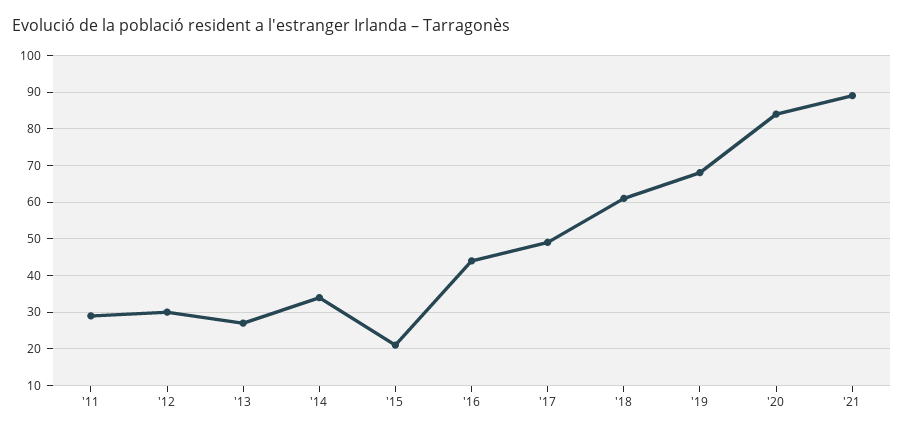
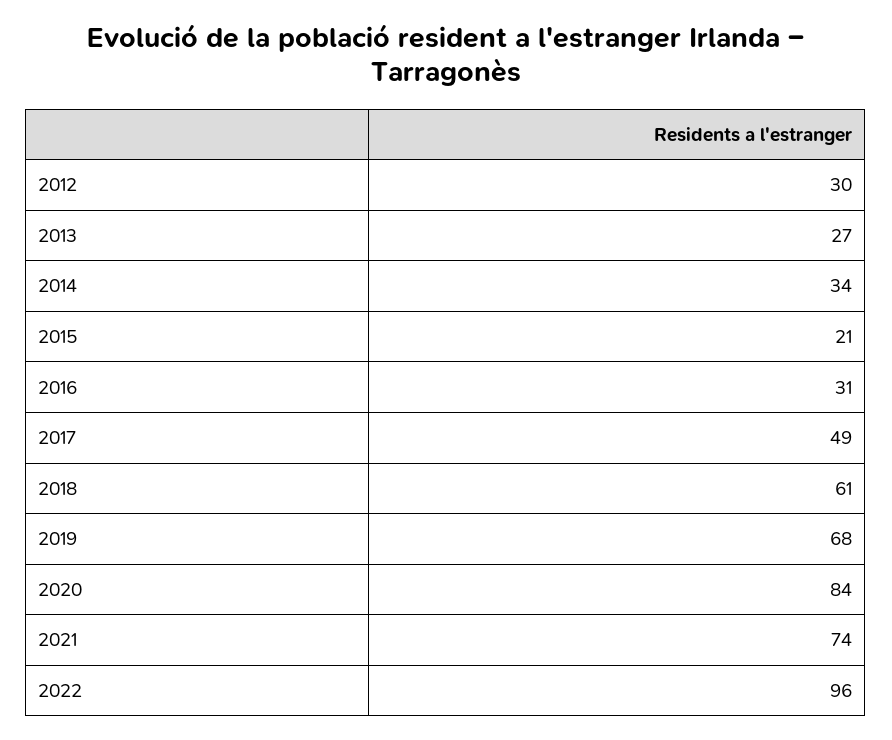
'11: 30 -> none
'16: 45 -> 31
'21: 90 -> 74
2022: none -> 96

